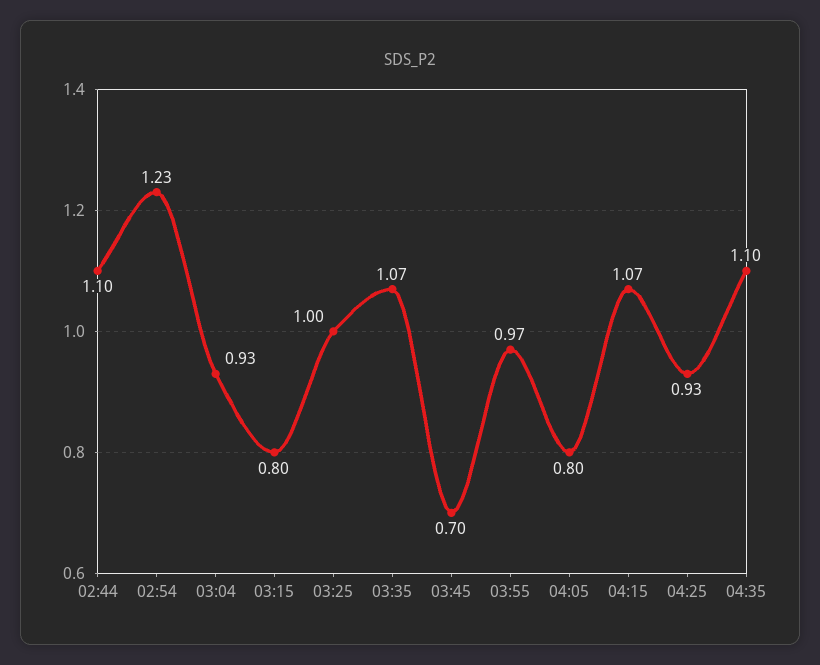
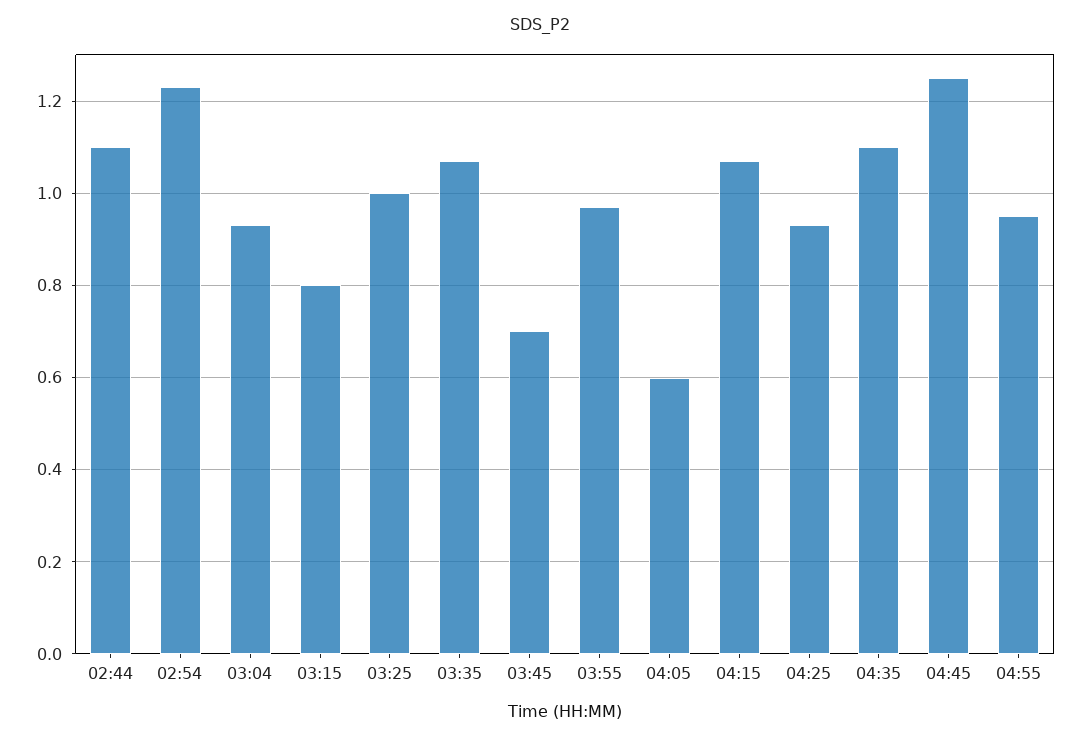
04:05: 0.8 -> 0.6
04:45: none -> 1.25
04:55: none -> 0.95

